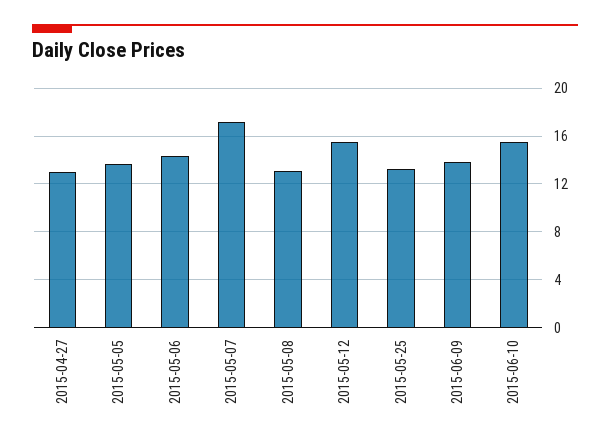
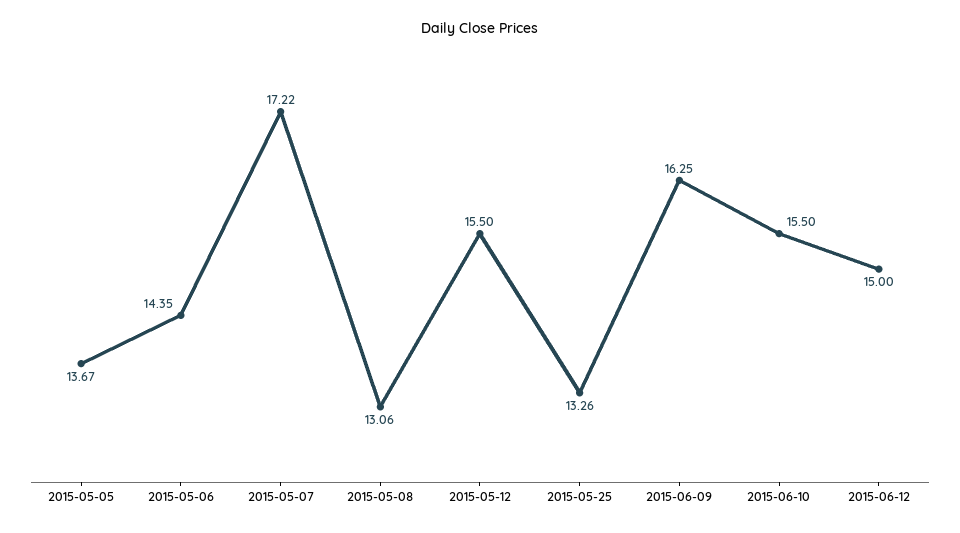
2015-04-27: 13 -> none
2015-06-09: 14 -> 16.25
2015-06-12: none -> 15

